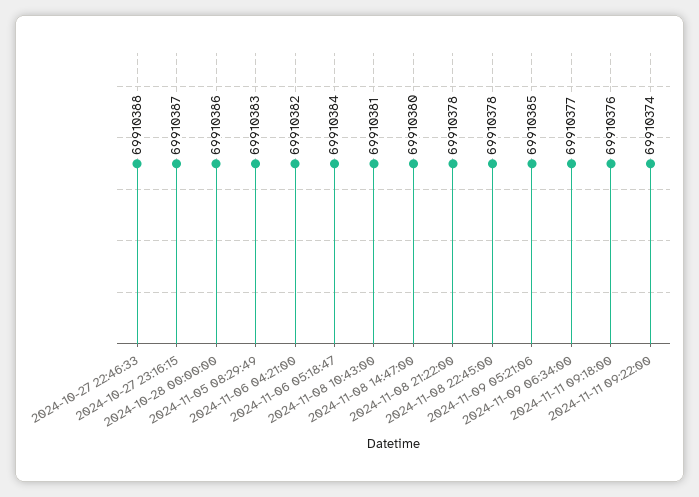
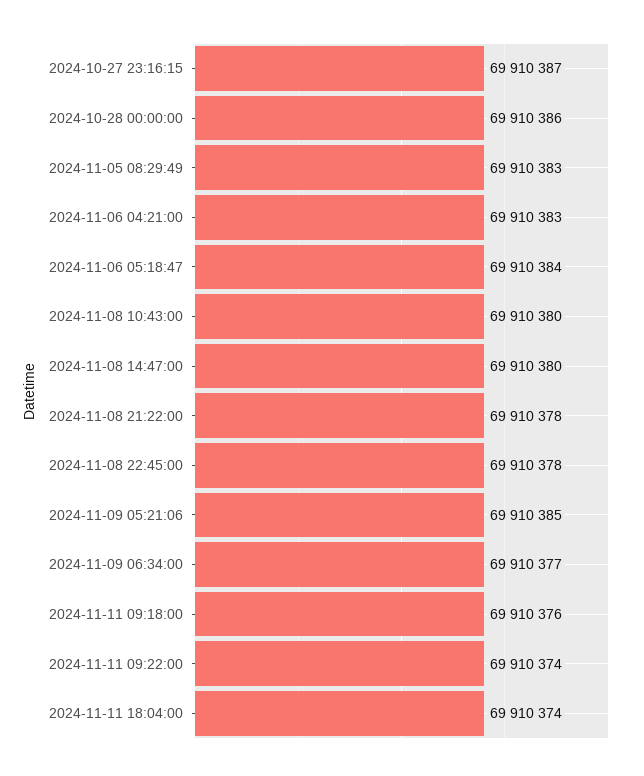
2024-10-27 22:46:33: 69910388 -> none
2024-11-06 04:21:00: 69910382 -> 69910383
2024-11-08 10:43:00: 69910381 -> 69910380
2024-11-11 18:04:00: none -> 69910374

